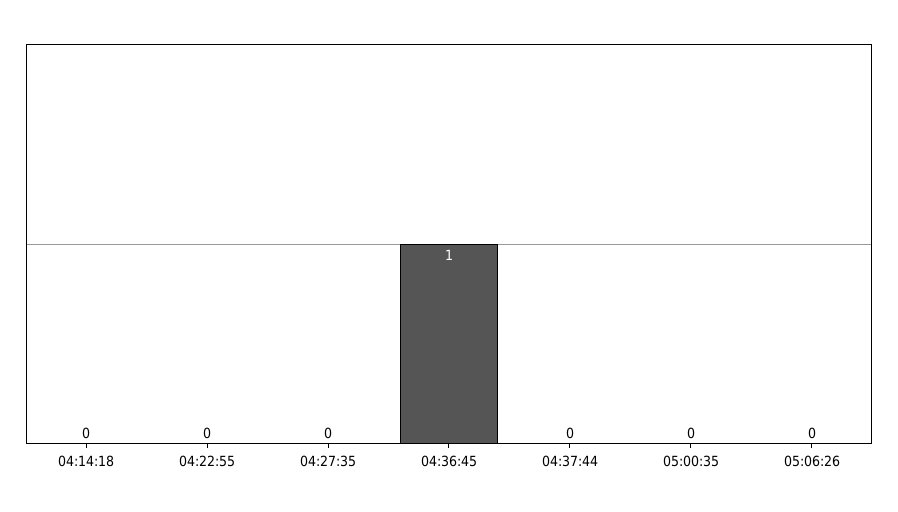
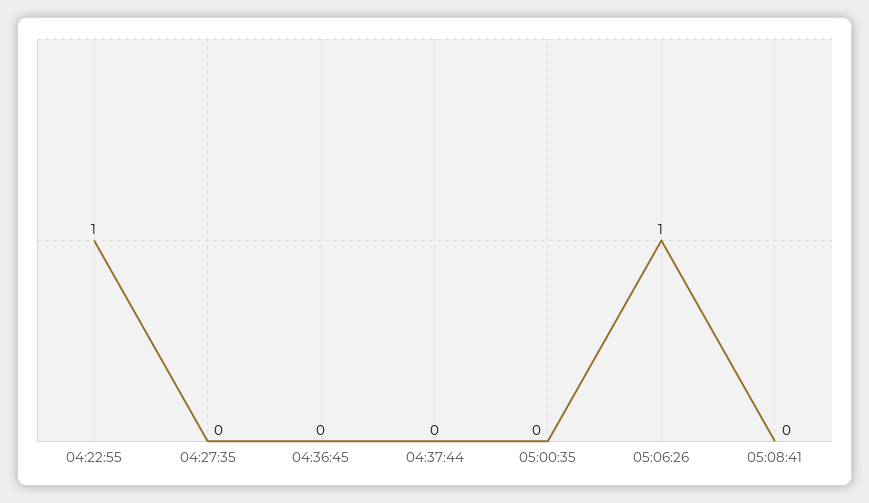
04:14:18: 0 -> none
04:22:55: 0 -> 1
04:36:45: 1 -> 0
05:06:26: 0 -> 1
05:08:41: none -> 0

